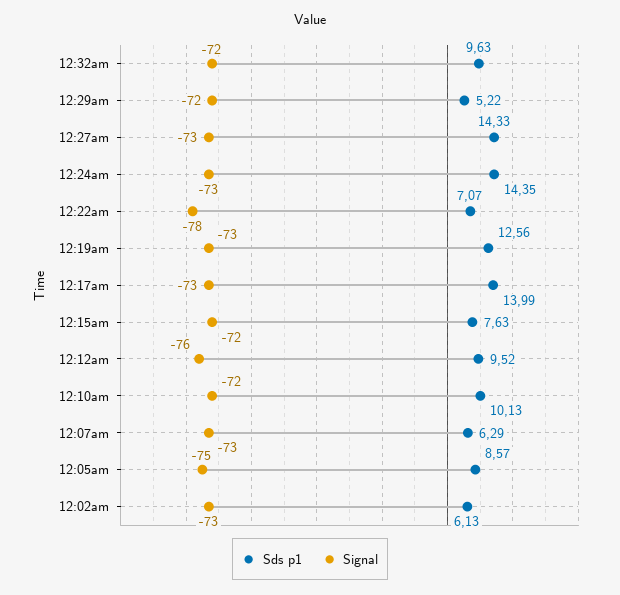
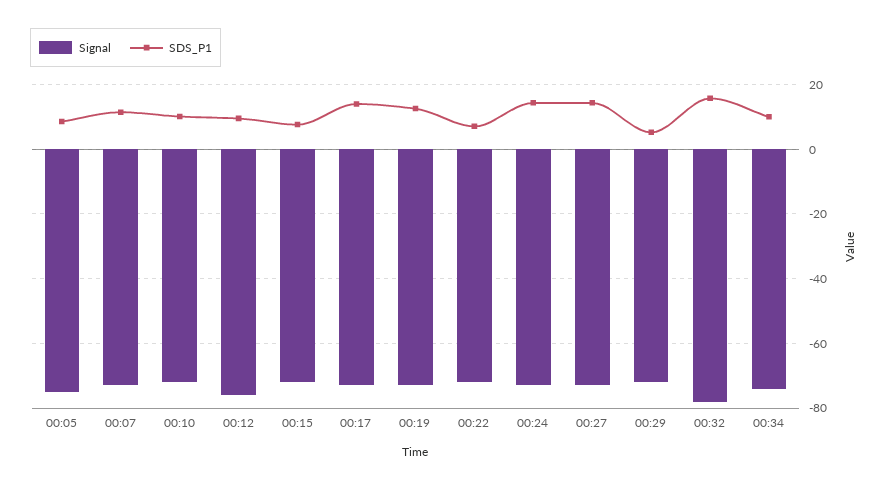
Sds p1, 12:32am: 9.63 -> 16
Signal, 12:32am: -72 -> -78
Signal, 12:22am: -78 -> -72
Sds p1, 12:07am: 6.29 -> 12
Sds p1, 12:02am: 6.13 -> none
Signal, 12:02am: -73 -> none
Signal, 00:34: none -> -74
Sds p1, 00:34: none -> 10

